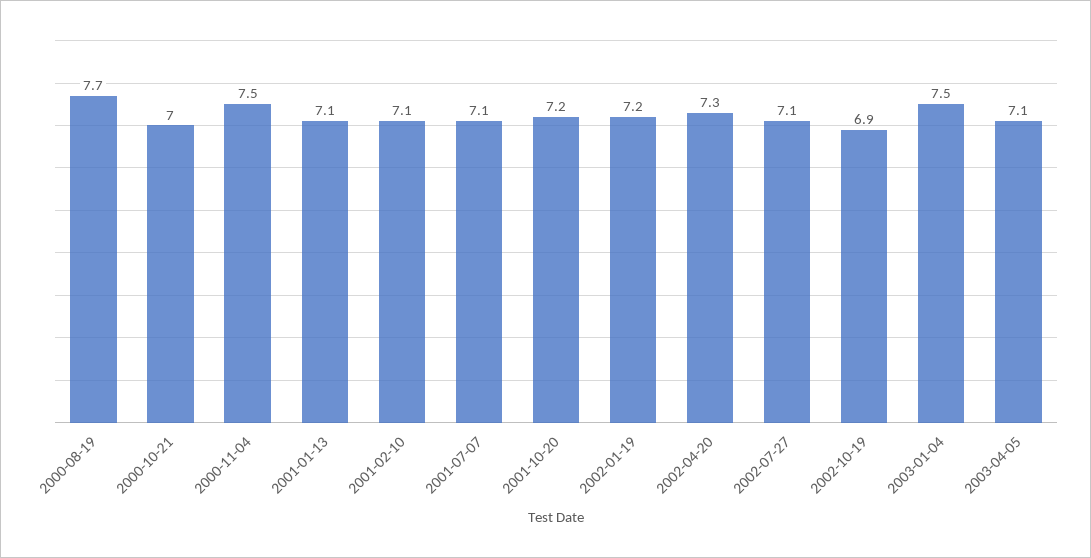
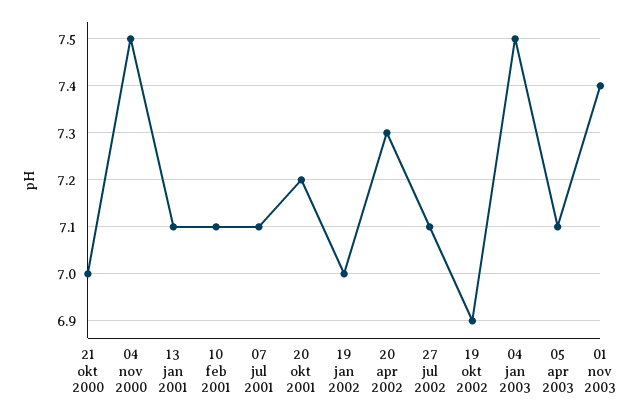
2000-08-19: 7.7 -> none
2002-01-19: 7.2 -> 7
01 nov 2003: none -> 7.4

